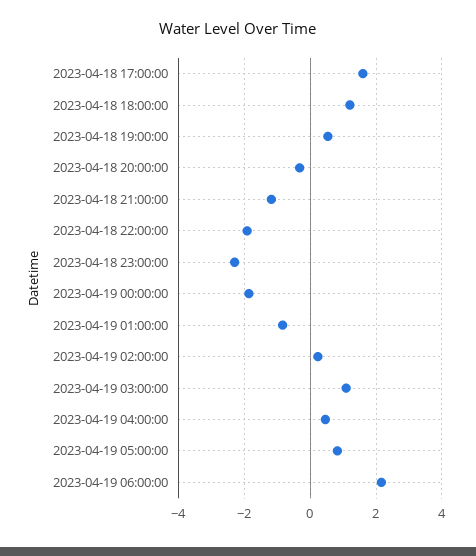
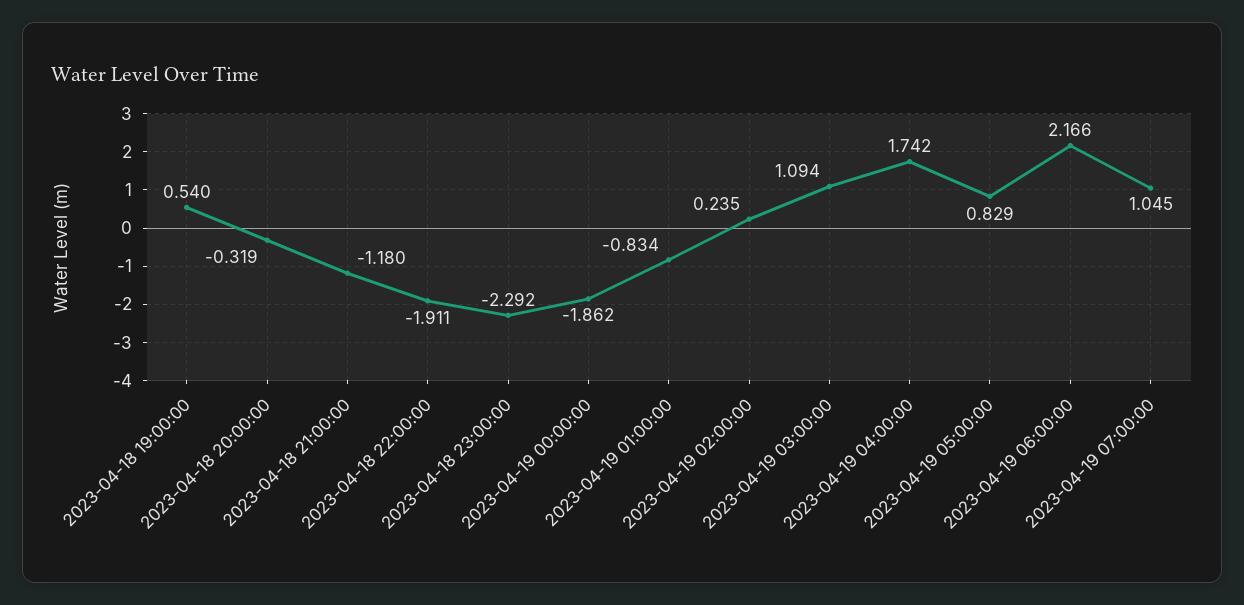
2023-04-18 17:00:00: 1.6 -> none
2023-04-18 18:00:00: 1.2 -> none
2023-04-19 04:00:00: 0.4 -> 1.742
2023-04-19 07:00:00: none -> 1.045

